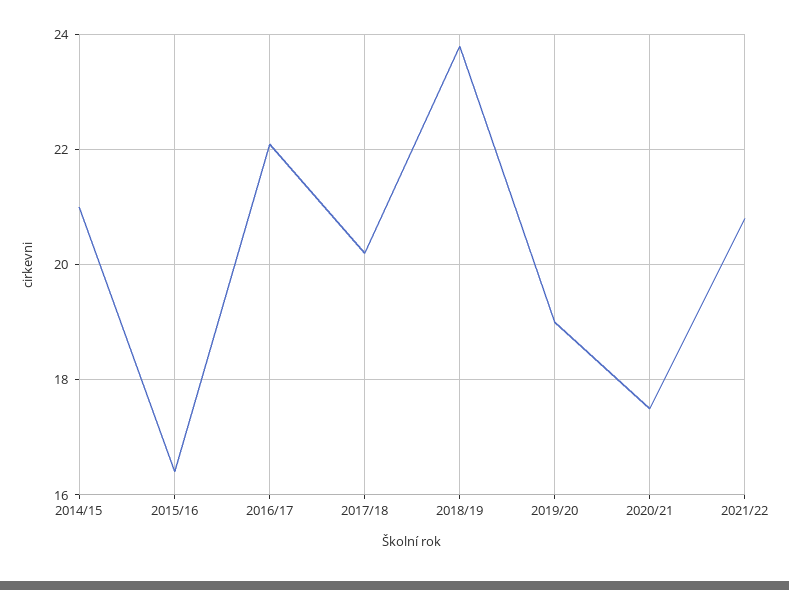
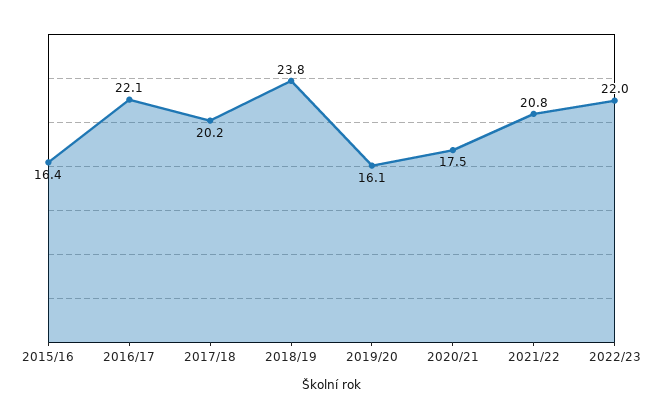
2014/15: 21 -> none
2019/20: 19 -> 16.1
2022/23: none -> 22

